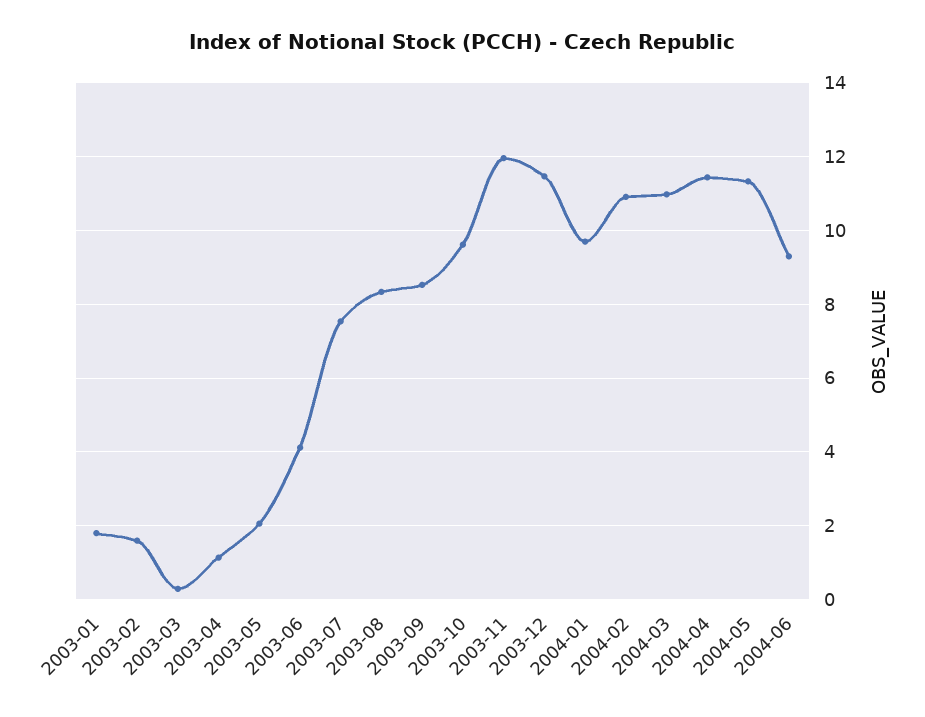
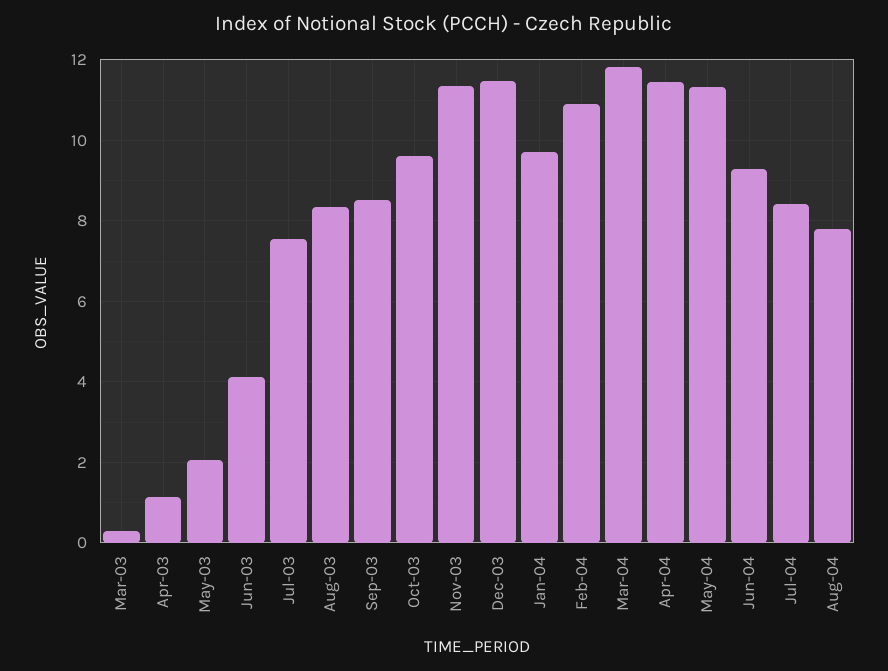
2003-01: 1.8 -> none
2003-02: 1.6 -> none
2003-11: 12 -> 11.4
2004-03: 11 -> 11.8
Jul-04: none -> 8.4
Aug-04: none -> 7.8

